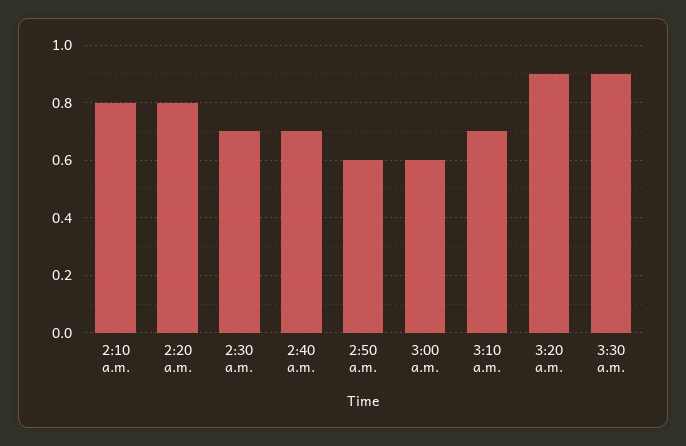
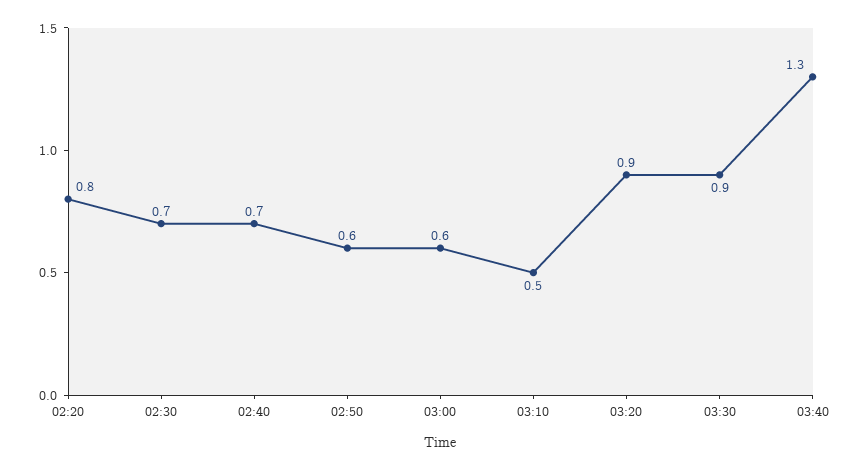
2:10 a.m.: 0.8 -> none
3:10 a.m.: 0.7 -> 0.5
03:40: none -> 1.3

